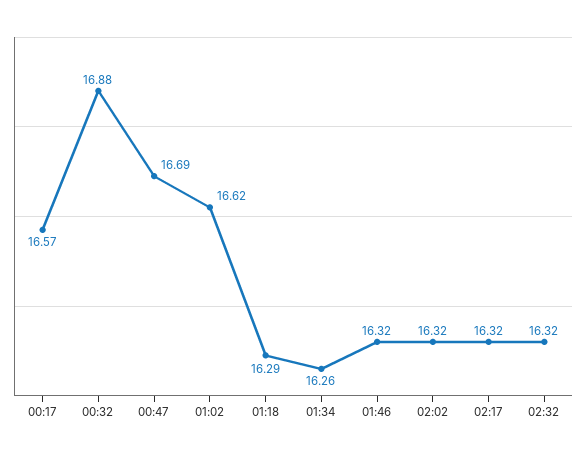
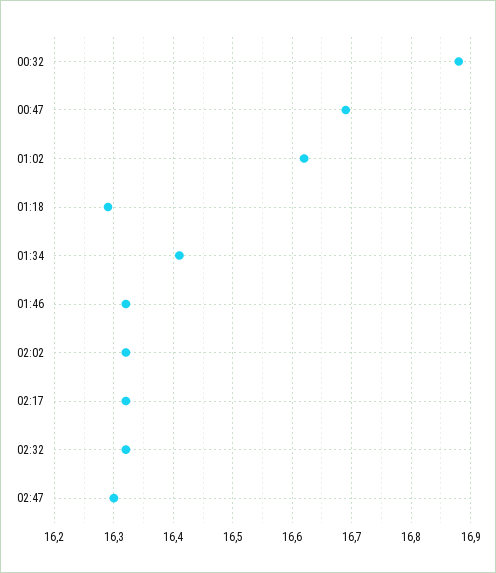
00:17: 16.57 -> none
01:34: 16.26 -> 16.4
02:47: none -> 16.3

